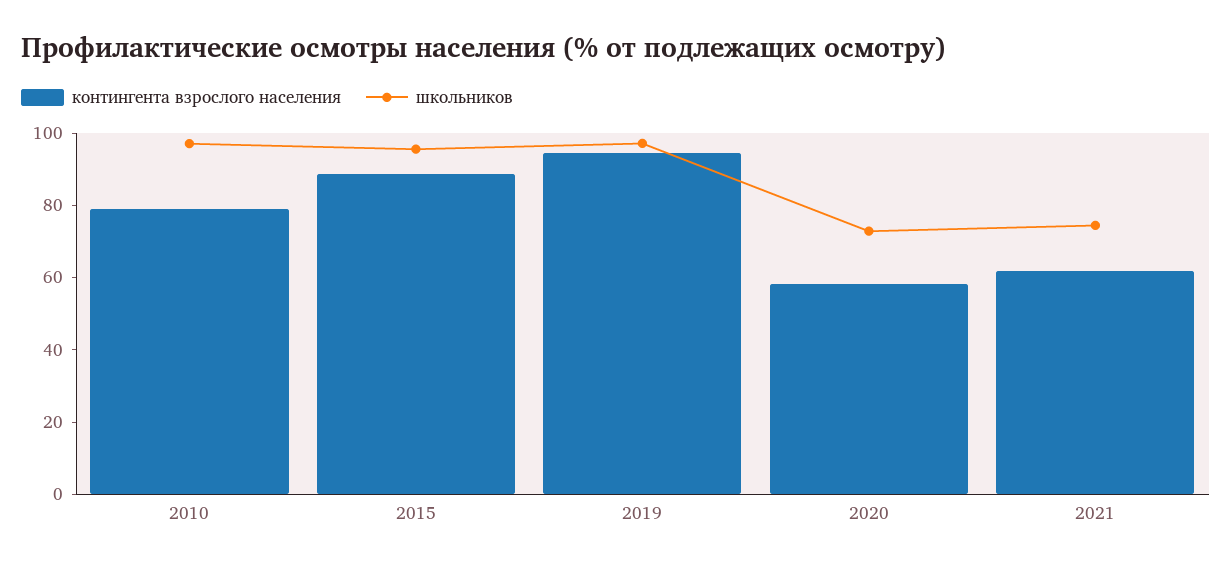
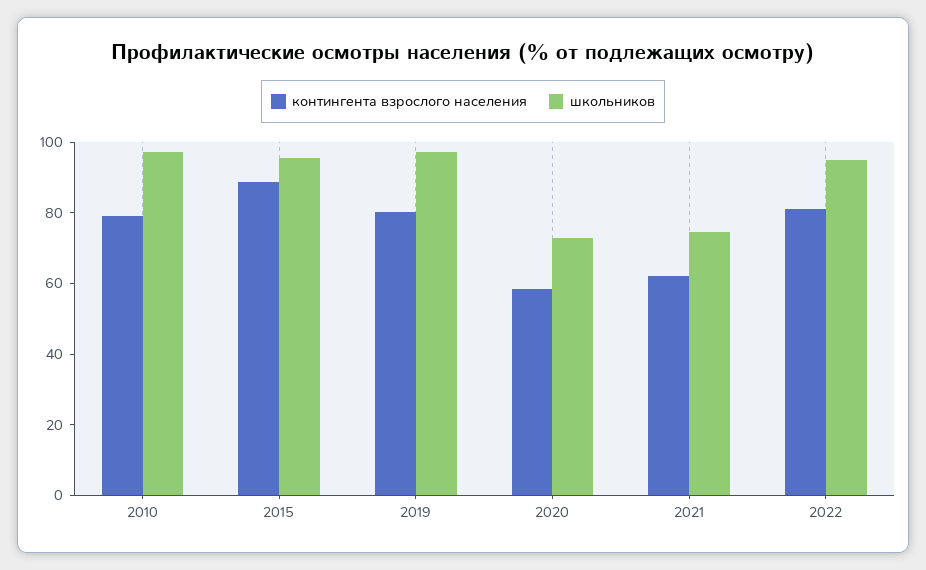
контингента взрослого населения, 2019: 95 -> 80
контингента взрослого населения, 2022: none -> 80
школьников, 2022: none -> 95

